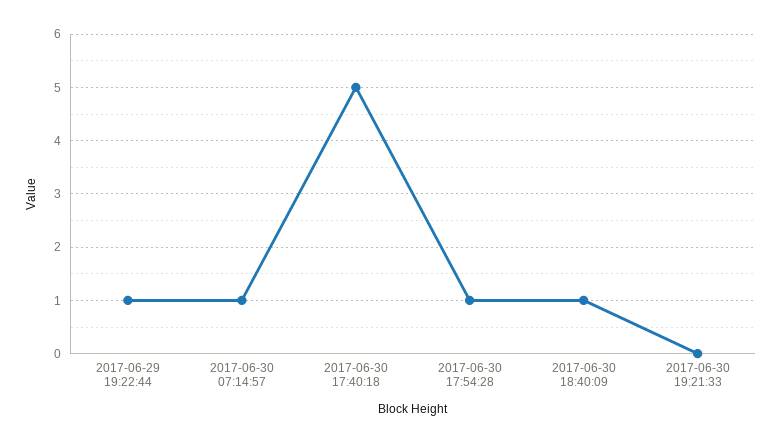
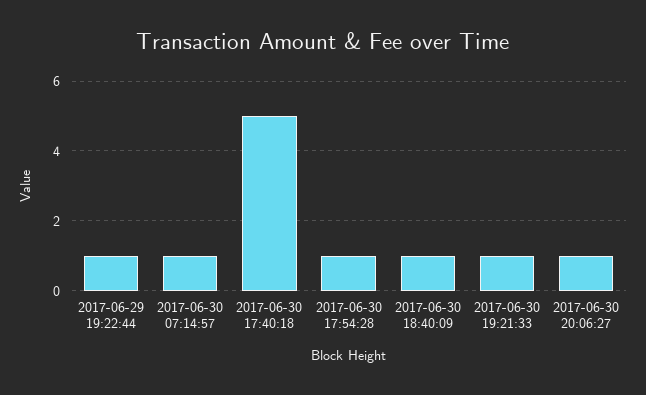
2017-06-30 19:21:33: 0 -> 1
2017-06-30 20:06:27: none -> 1

